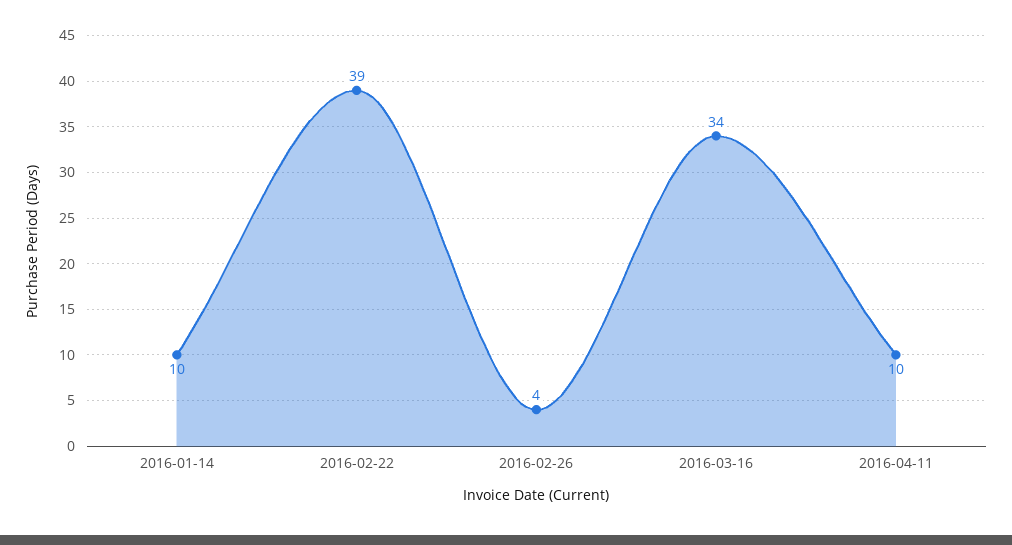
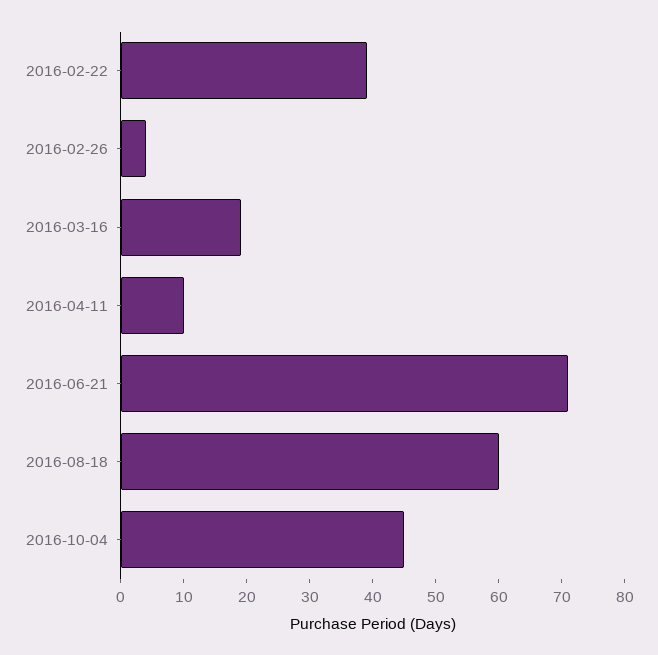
2016-01-14: 10 -> none
2016-03-16: 34 -> 20
2016-06-21: none -> 70
2016-08-18: none -> 60
2016-10-04: none -> 45

